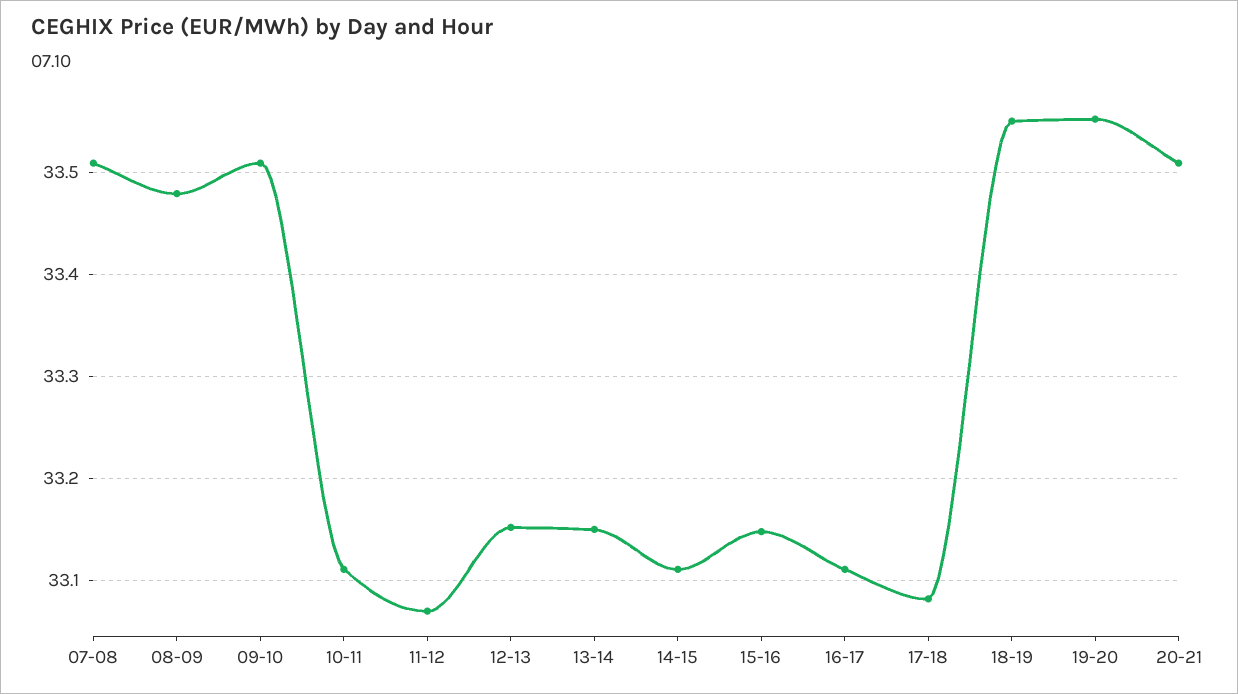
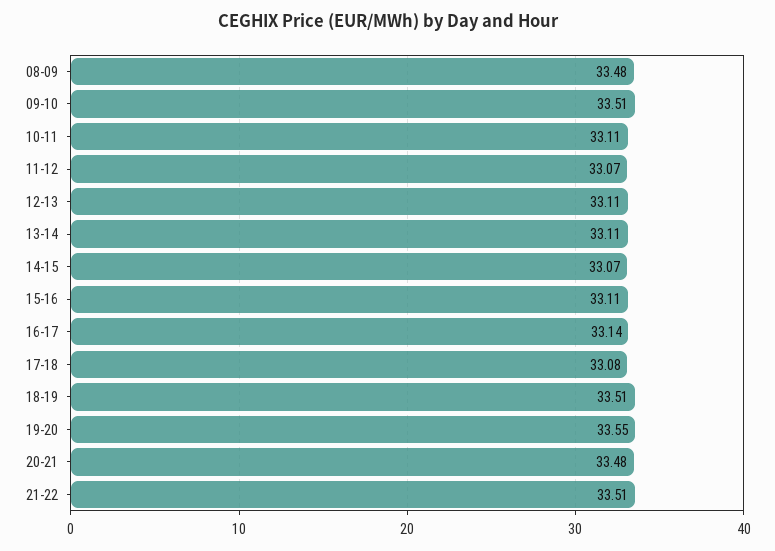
07-08: 33.51 -> none
12-13: 33.15 -> 33.11
13-14: 33.15 -> 33.11
14-15: 33.11 -> 33.07
15-16: 33.15 -> 33.11
16-17: 33.11 -> 33.14
18-19: 33.55 -> 33.51
20-21: 33.51 -> 33.48
21-22: none -> 33.51

